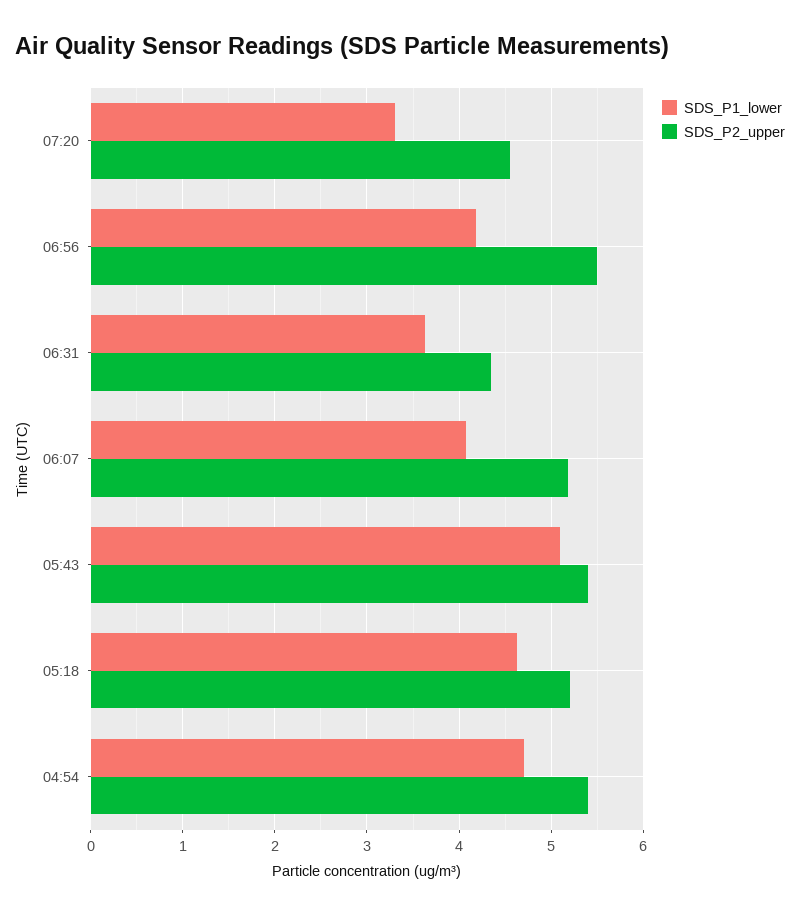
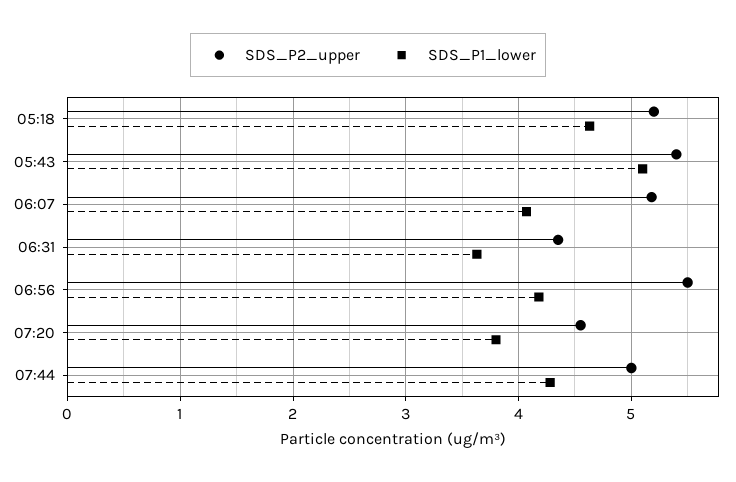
SDS_P1_lower, 07:20: 3.3 -> 3.8
SDS_P1_lower, 04:54: 4.7 -> none
SDS_P2_upper, 04:54: 5.4 -> none
SDS_P2_upper, 07:44: none -> 5
SDS_P1_lower, 07:44: none -> 4.3

